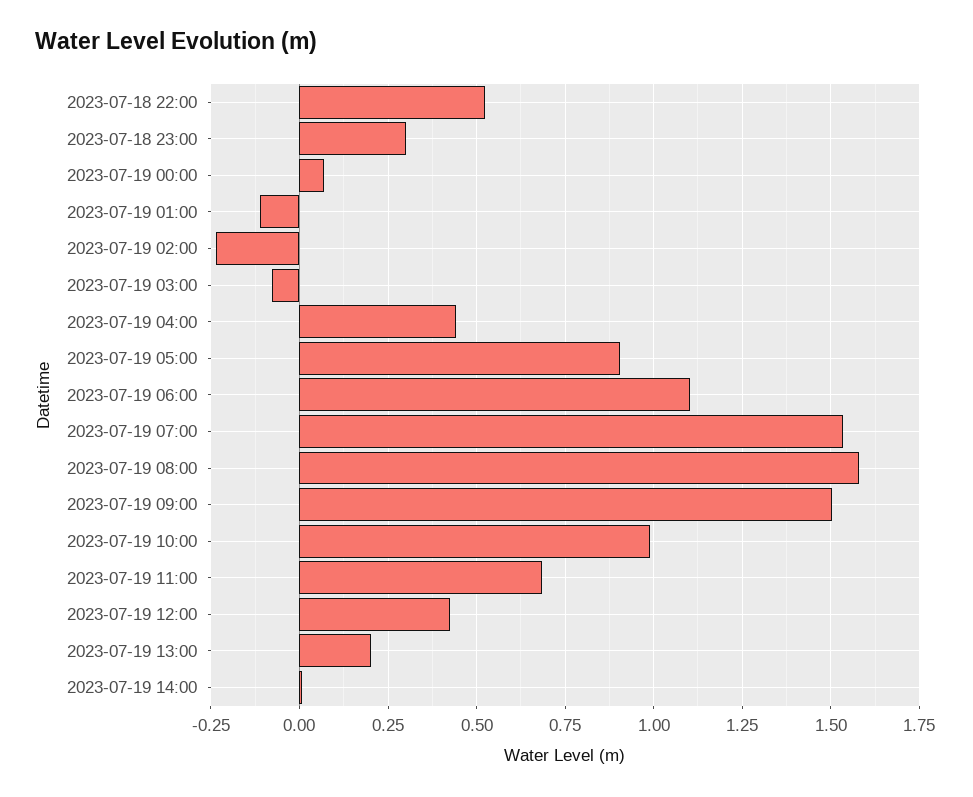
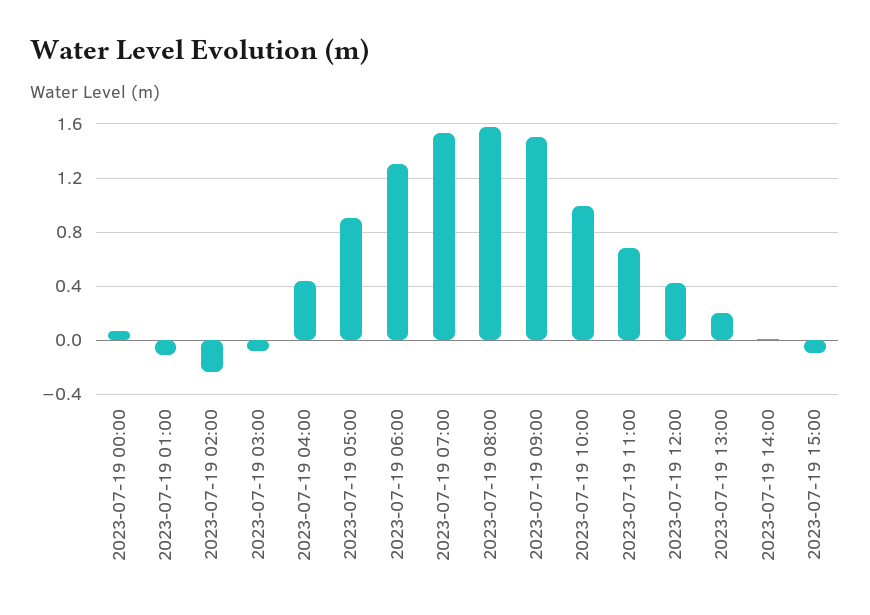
2023-07-18 22:00: 0.525 -> none
2023-07-18 23:00: 0.3 -> none
2023-07-19 06:00: 1.1 -> 1.3
2023-07-19 15:00: none -> -0.1

